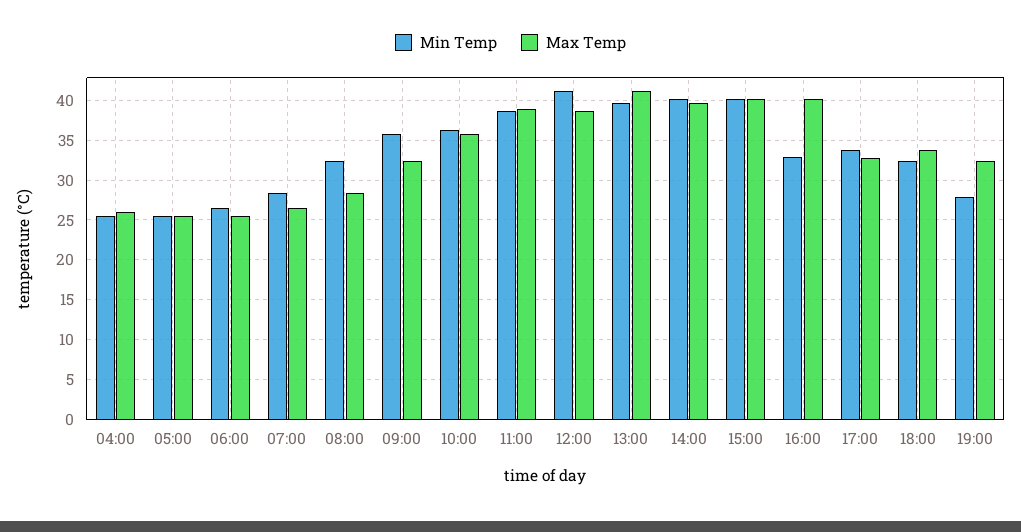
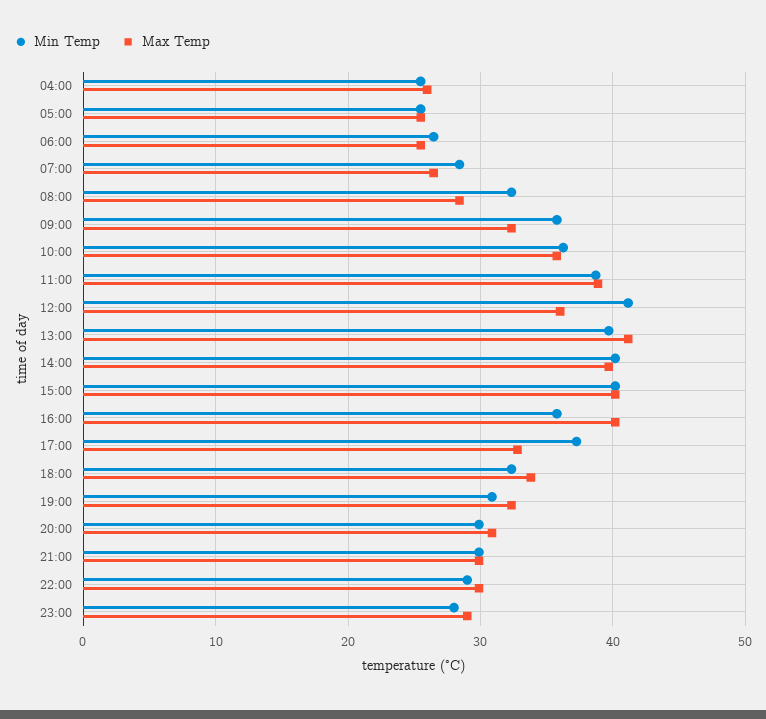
Max Temp, 12:00: 39 -> 36
Min Temp, 16:00: 33 -> 36
Min Temp, 17:00: 34 -> 37
Min Temp, 19:00: 28 -> 31
Min Temp, 20:00: none -> 30
Max Temp, 20:00: none -> 31
Min Temp, 21:00: none -> 30
Max Temp, 21:00: none -> 30
Min Temp, 22:00: none -> 29
Max Temp, 22:00: none -> 30
Min Temp, 23:00: none -> 28
Max Temp, 23:00: none -> 29

